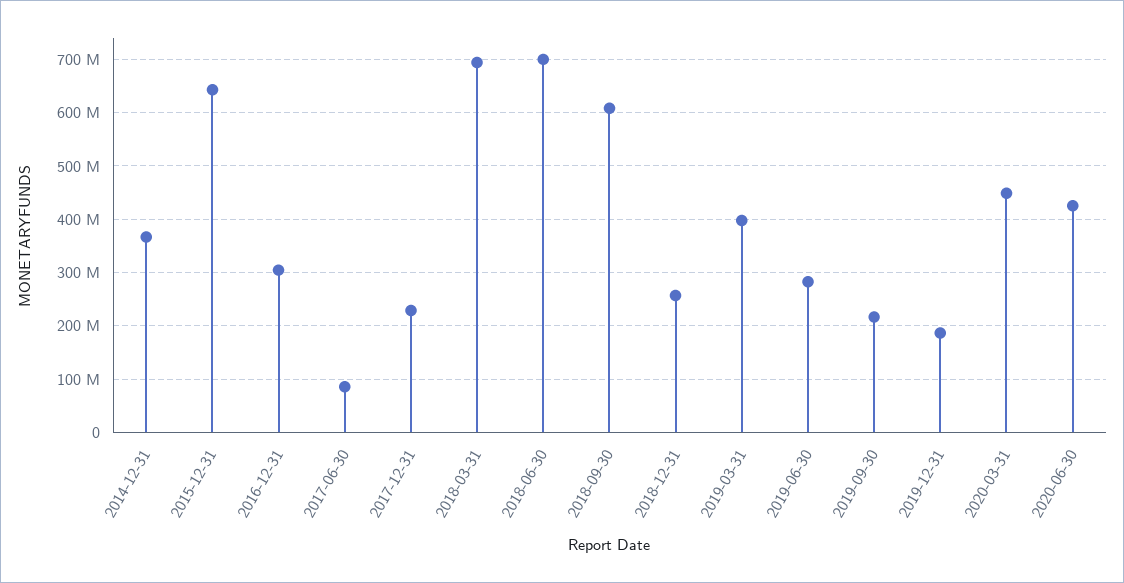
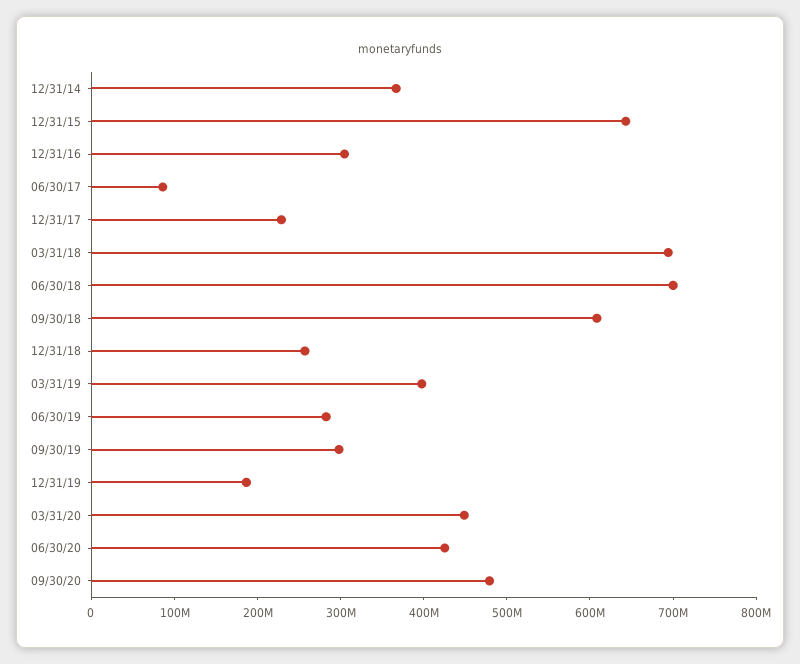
2019-09-30: 220000000 -> 300000000
09/30/20: none -> 480000000

